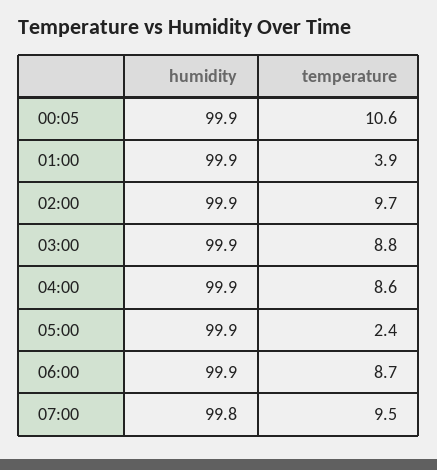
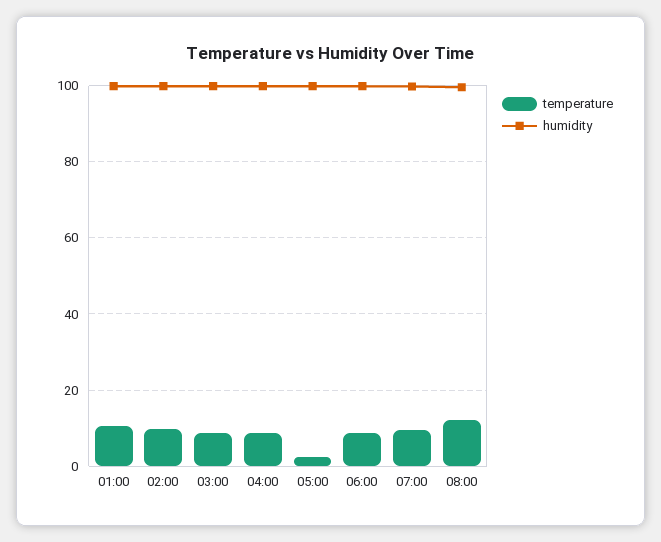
humidity, 00:05: 99.9 -> none
temperature, 00:05: 10.6 -> none
temperature, 01:00: 3.9 -> 10
temperature, 08:00: none -> 12
humidity, 08:00: none -> 100

